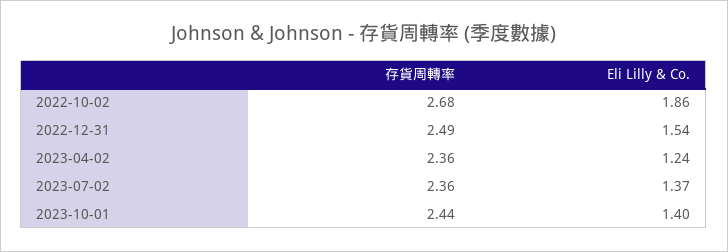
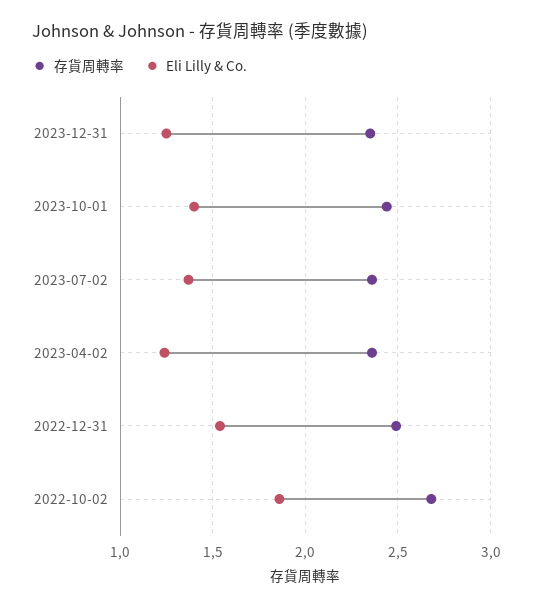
存貨周轉率, 2023-12-31: none -> 2.35
Eli Lilly & Co., 2023-12-31: none -> 1.25

